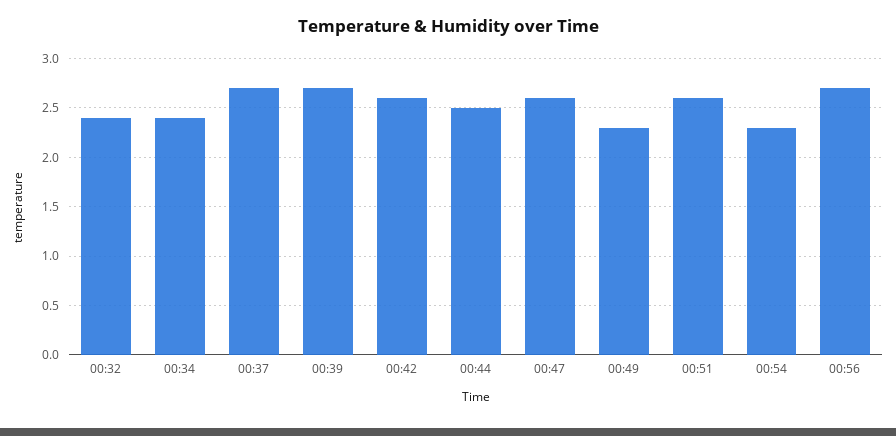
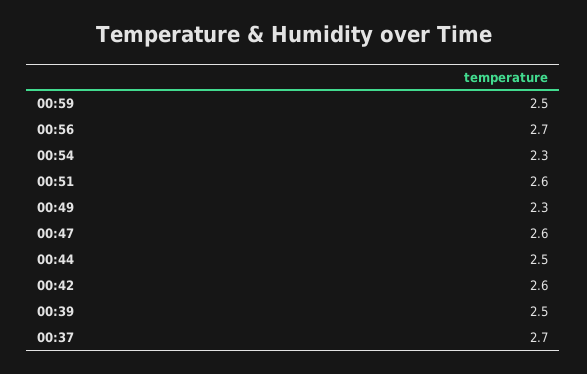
00:32: 2.4 -> none
00:34: 2.4 -> none
00:39: 2.7 -> 2.5
00:59: none -> 2.5

